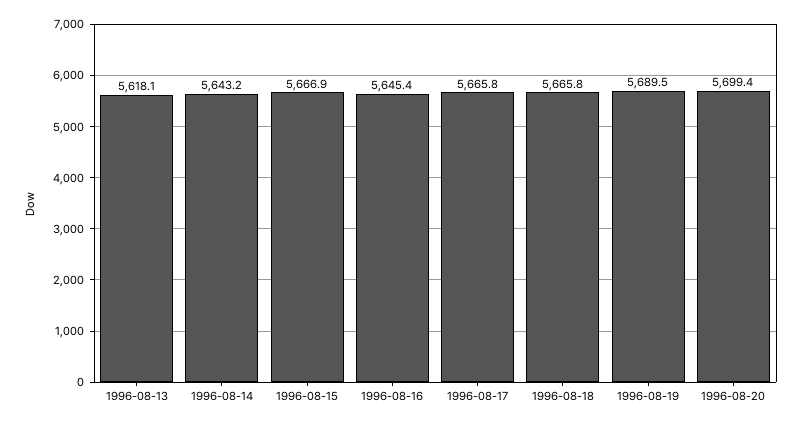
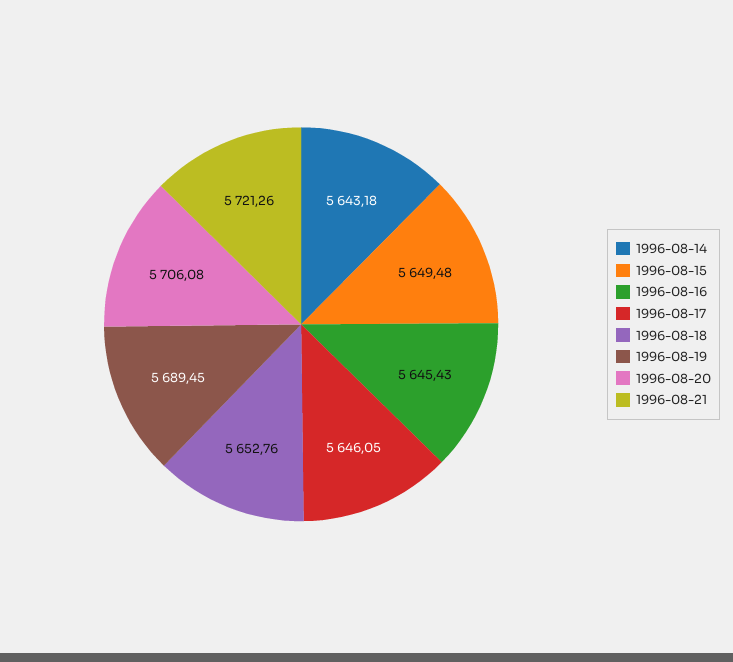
1996-08-13: 5618.1 -> none
1996-08-15: 5666.9 -> 5649.48
1996-08-17: 5665.8 -> 5646.05
1996-08-18: 5665.8 -> 5652.76
1996-08-20: 5699.4 -> 5706.08
1996-08-21: none -> 5721.26

